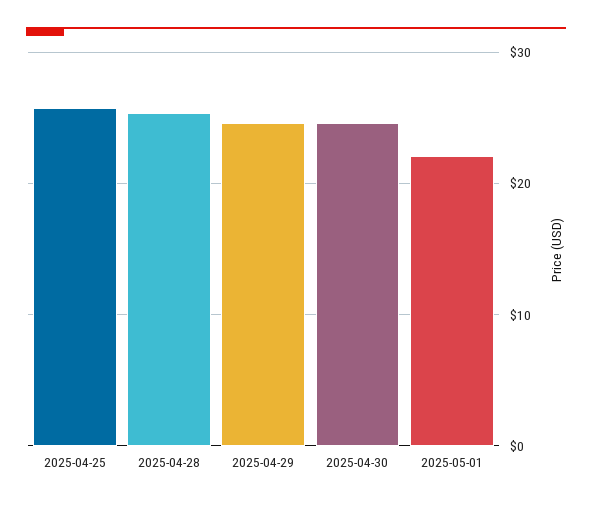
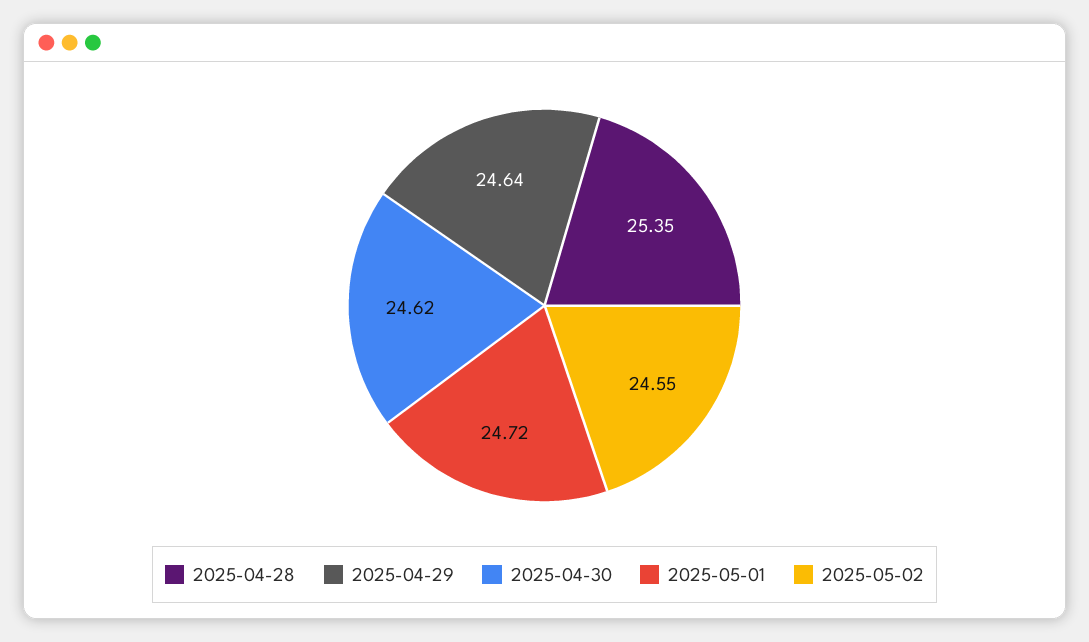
2025-04-25: 26 -> none
2025-05-01: 22 -> 24.72
2025-05-02: none -> 24.55

